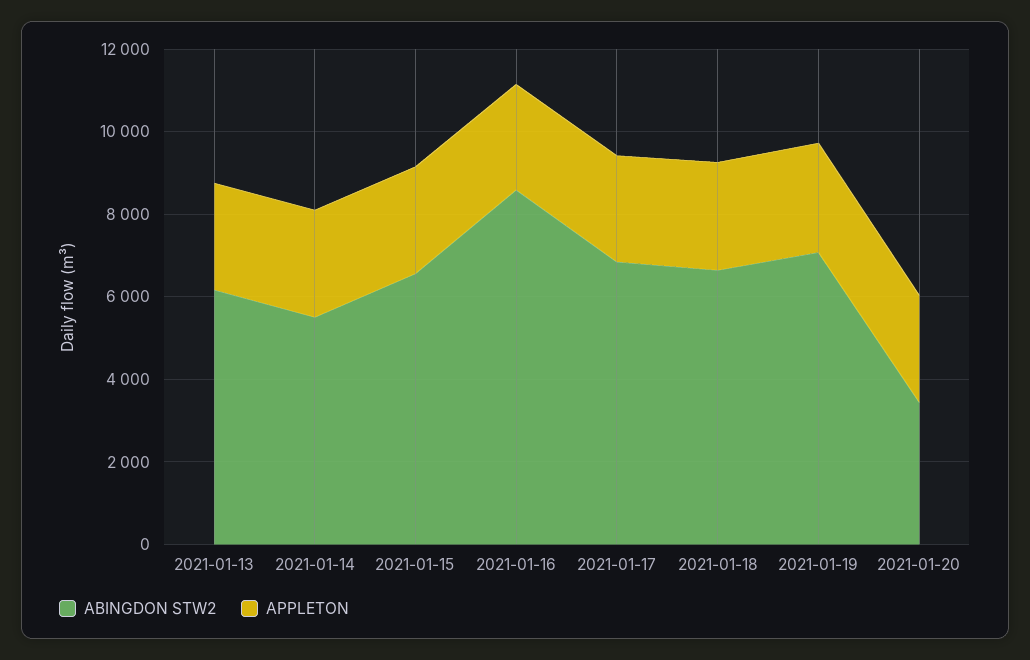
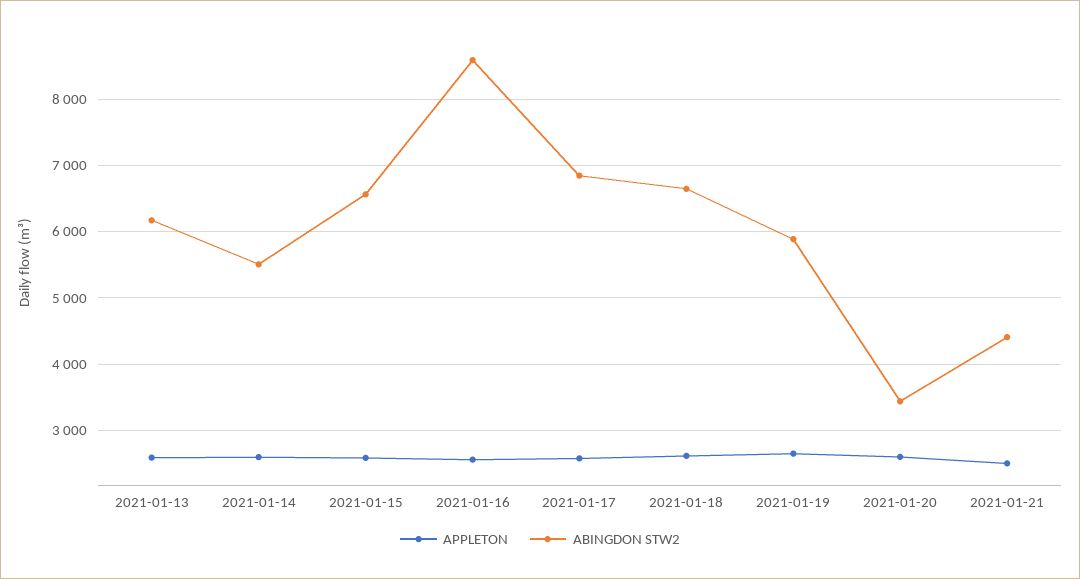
ABINGDON STW2, 2021-01-19: 7000 -> 5900
APPLETON, 2021-01-21: none -> 2500
ABINGDON STW2, 2021-01-21: none -> 4400

